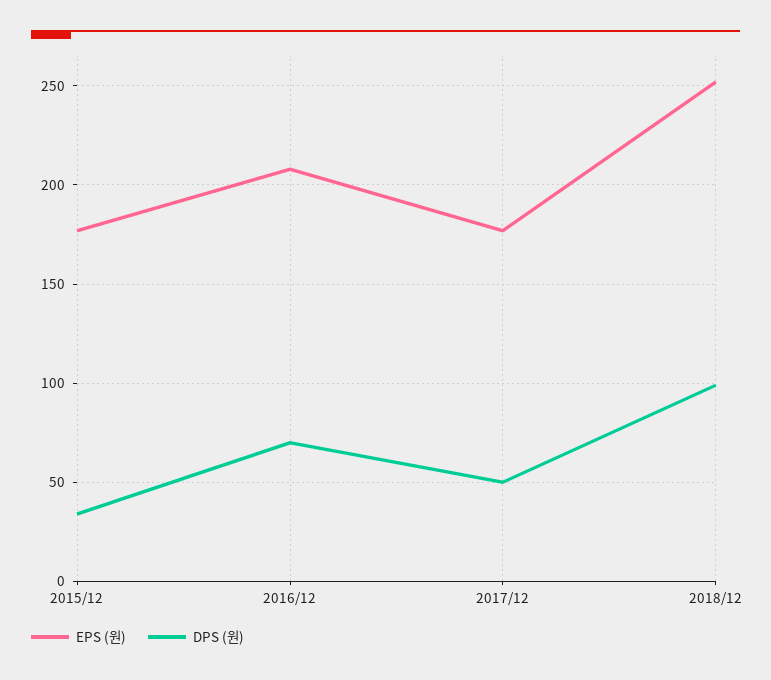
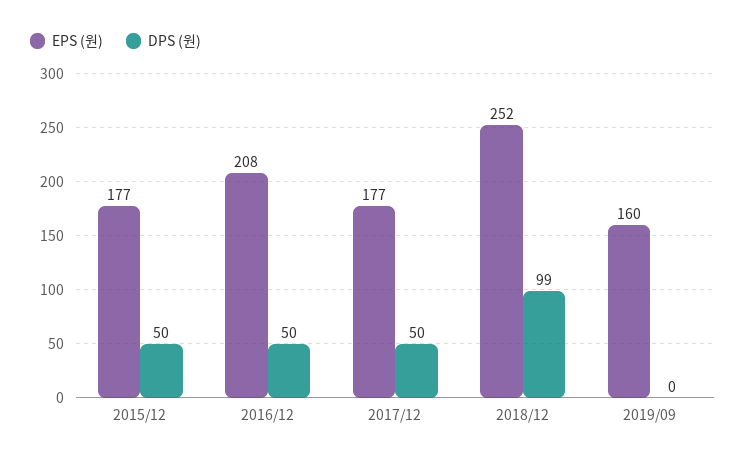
DPS (원), 2015/12: 35 -> 50
DPS (원), 2016/12: 70 -> 50
EPS (원), 2019/09: none -> 160
DPS (원), 2019/09: none -> 0

